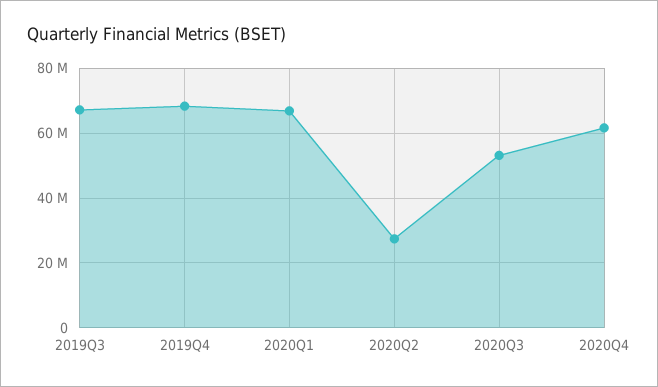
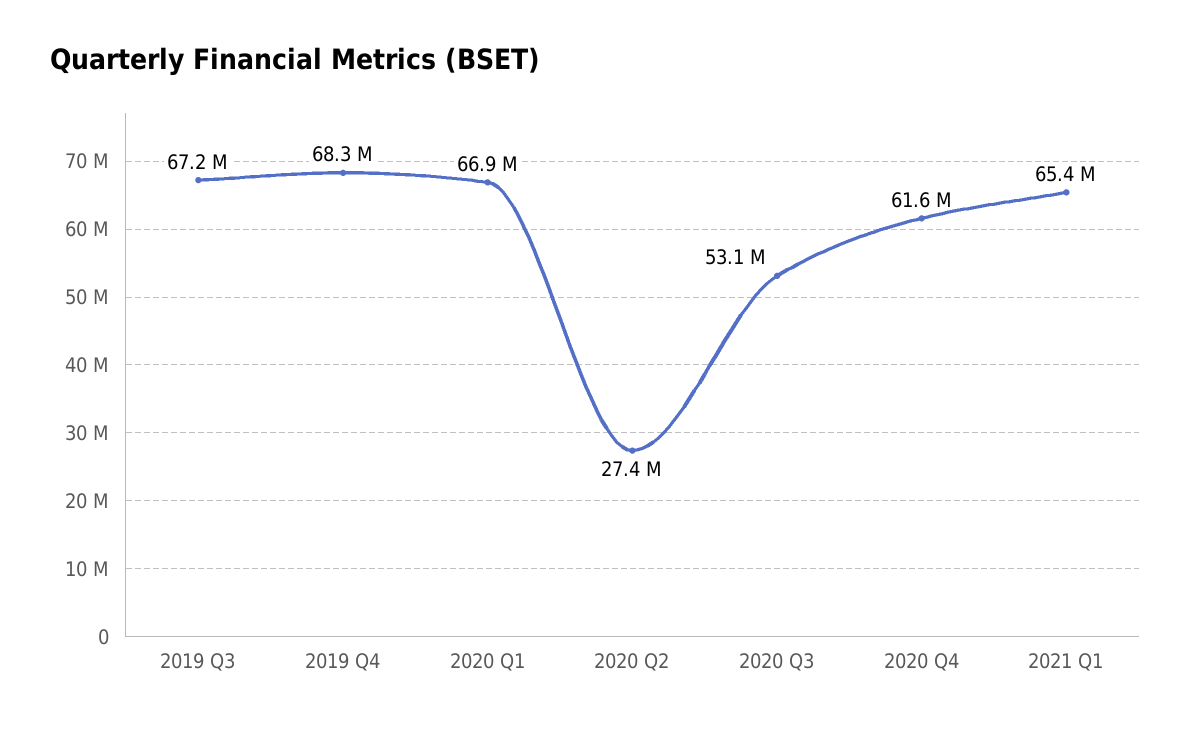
2021 Q1: none -> 65400000

